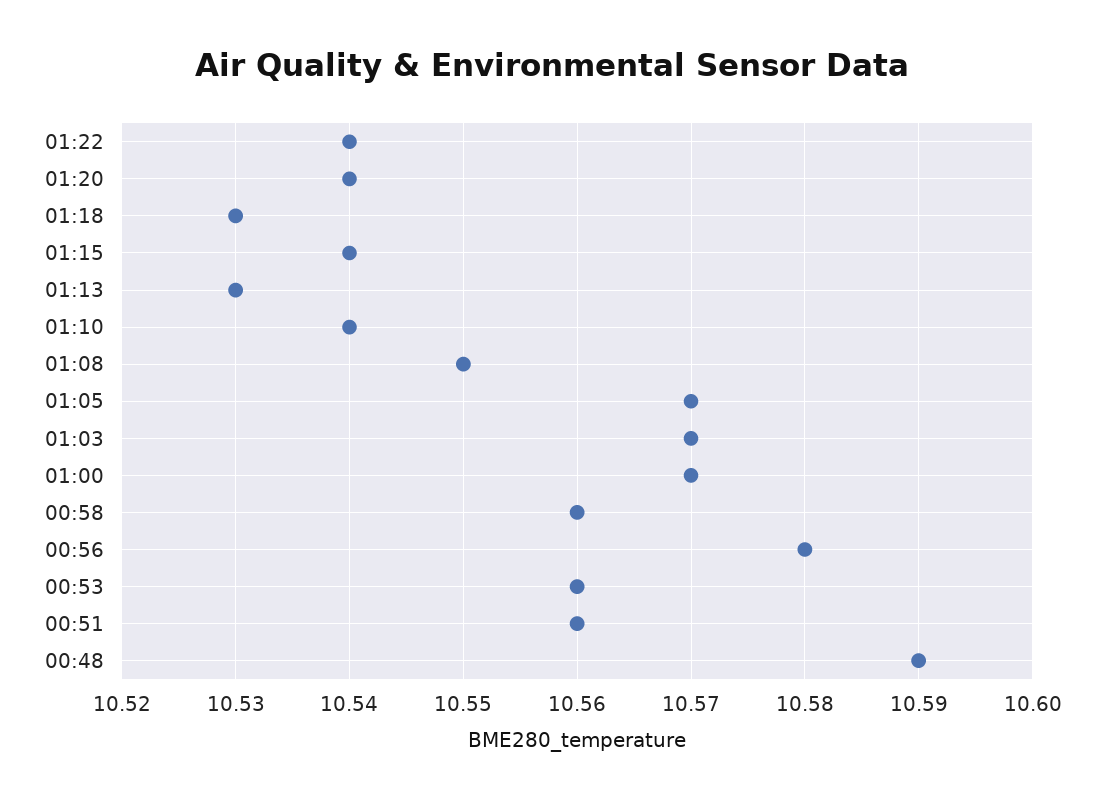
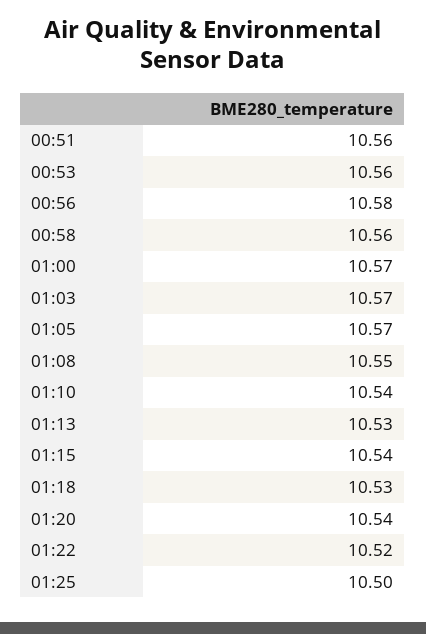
01:22: 10.54 -> 10.52
00:48: 10.59 -> none
01:25: none -> 10.5

